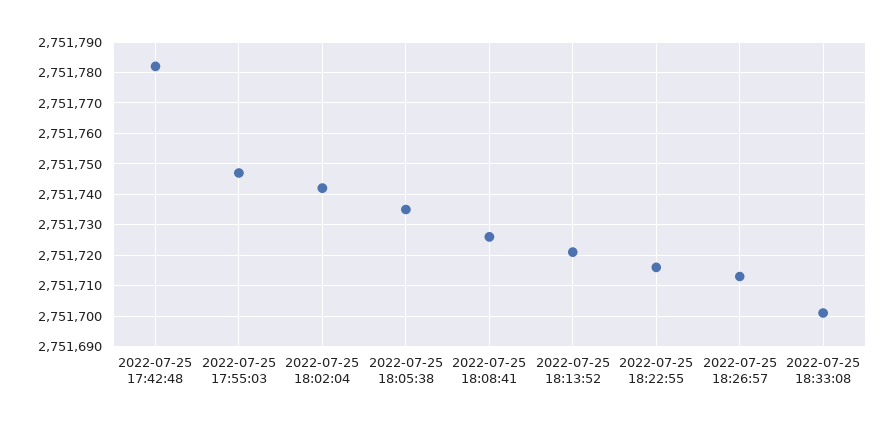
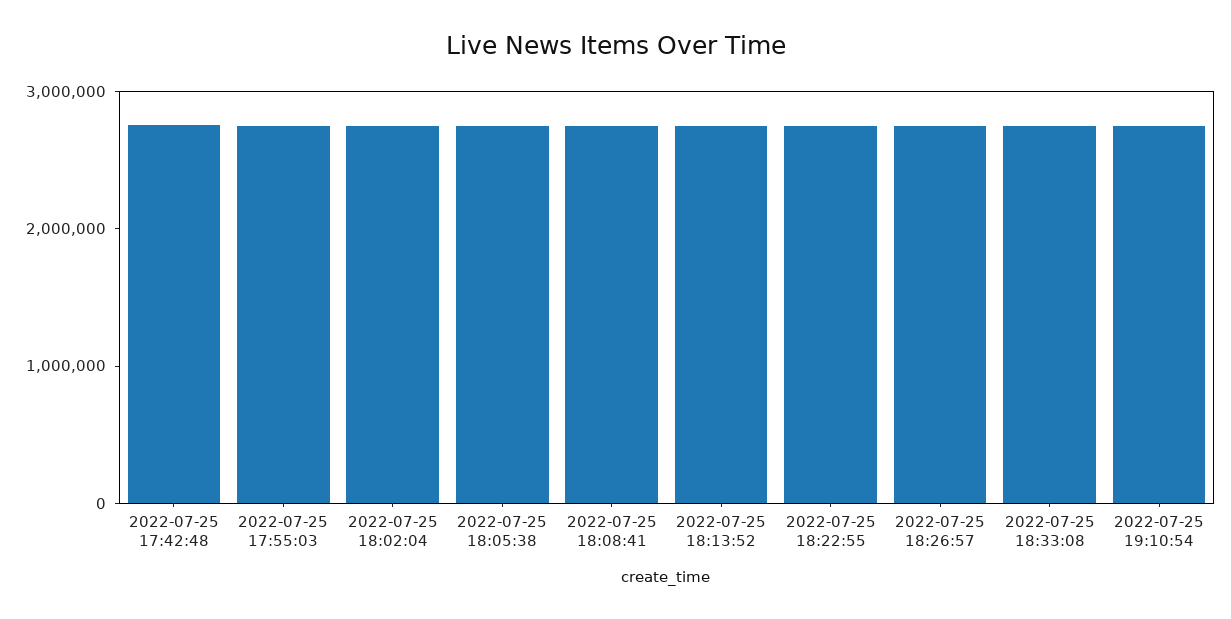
2022-07-25 19:10:54: none -> 2800000

